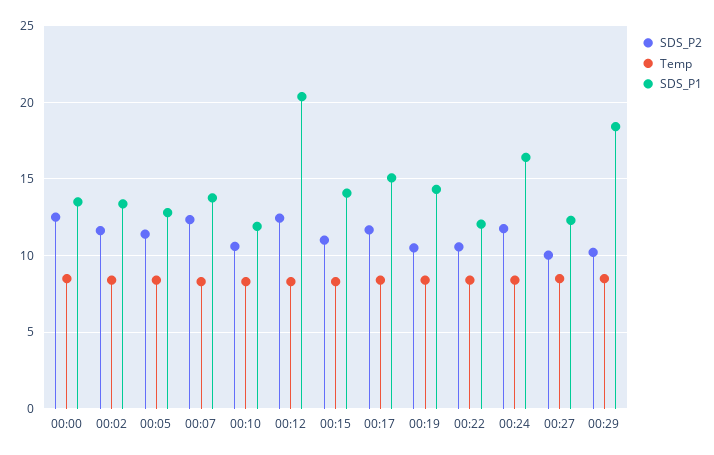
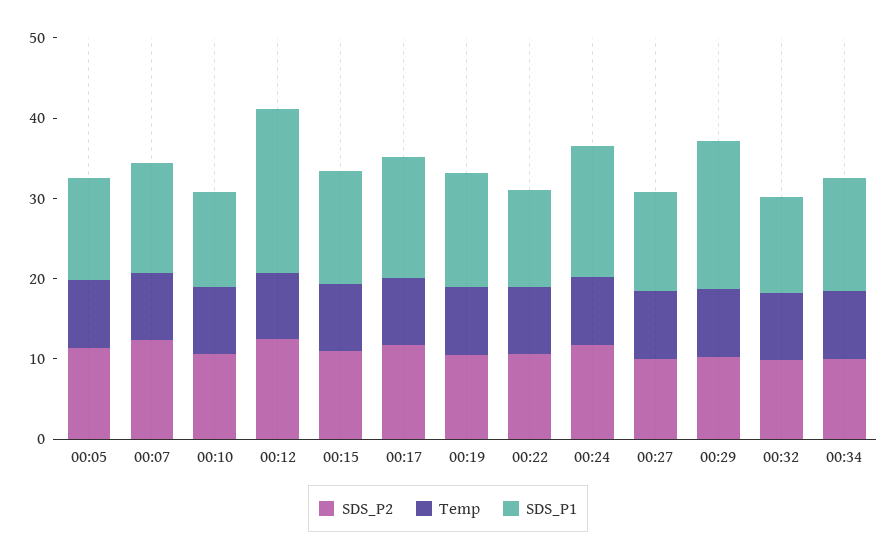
SDS_P2, 00:00: 12.5 -> none
Temp, 00:00: 8.5 -> none
SDS_P1, 00:00: 13.5 -> none
SDS_P2, 00:02: 11.5 -> none
Temp, 00:02: 8.5 -> none
SDS_P1, 00:02: 13.5 -> none
SDS_P2, 00:32: none -> 10
Temp, 00:32: none -> 8
SDS_P1, 00:32: none -> 12
SDS_P2, 00:34: none -> 10
Temp, 00:34: none -> 8
SDS_P1, 00:34: none -> 14

